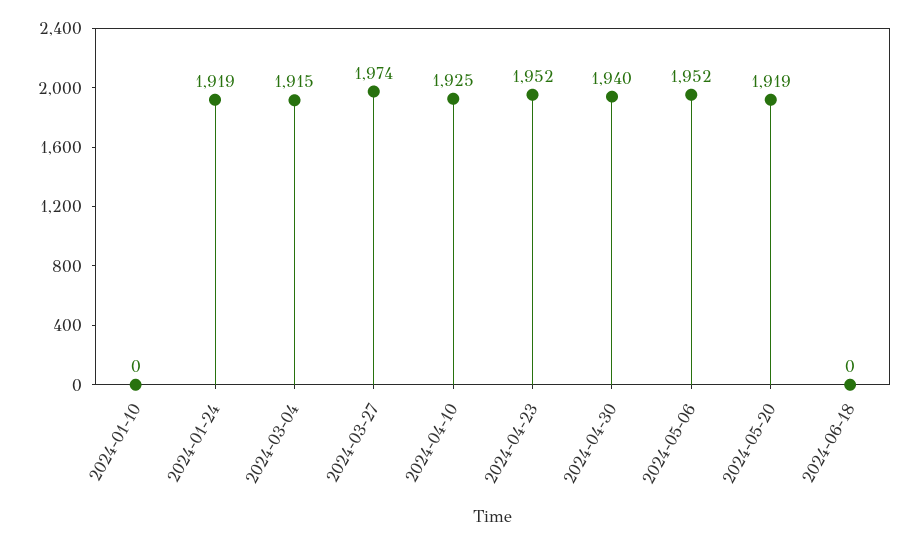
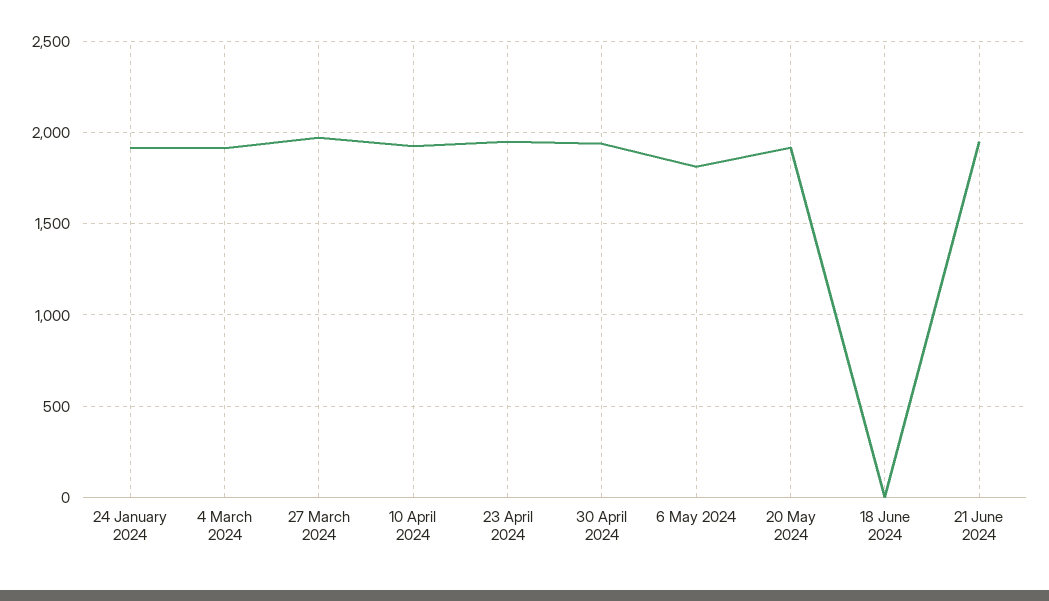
2024-01-10: 0 -> none
2024-05-06: 1952 -> 1800
21 June 2024: none -> 1950

